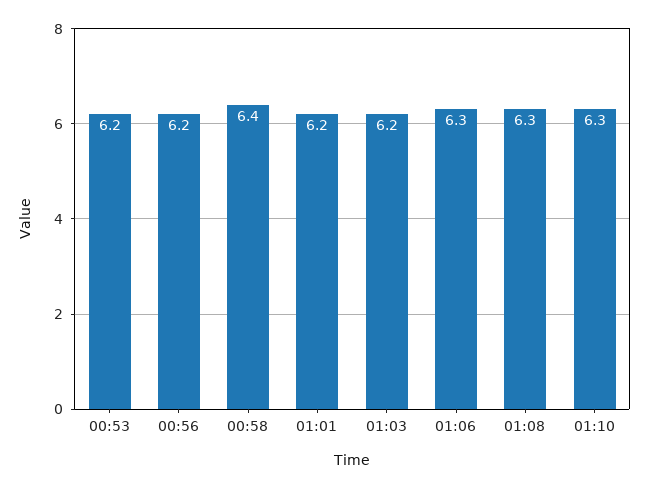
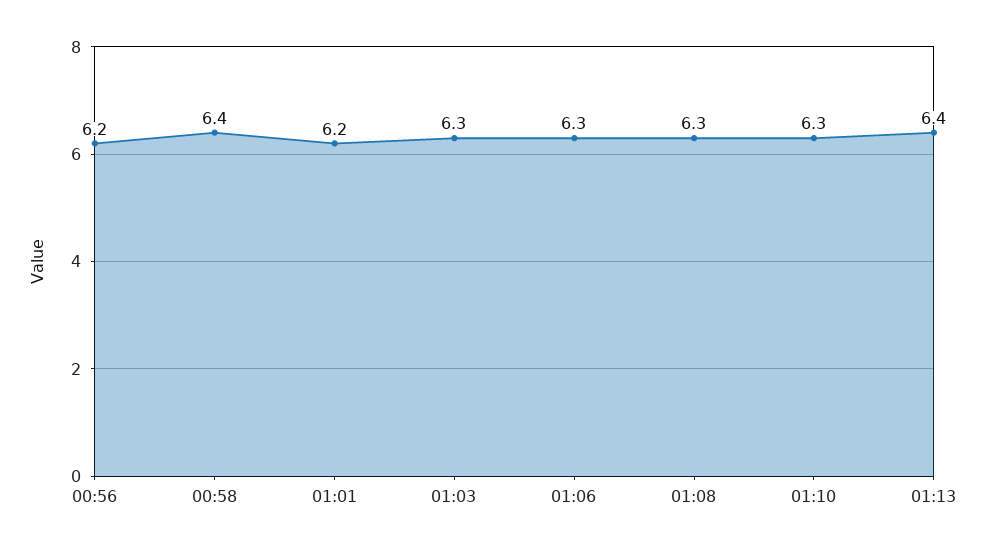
00:53: 6.2 -> none
01:03: 6.2 -> 6.3
01:13: none -> 6.4

